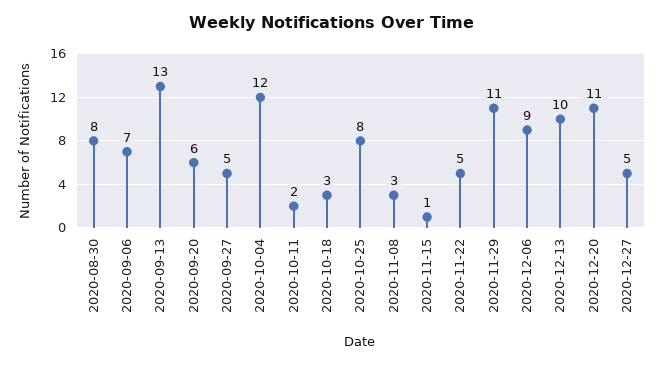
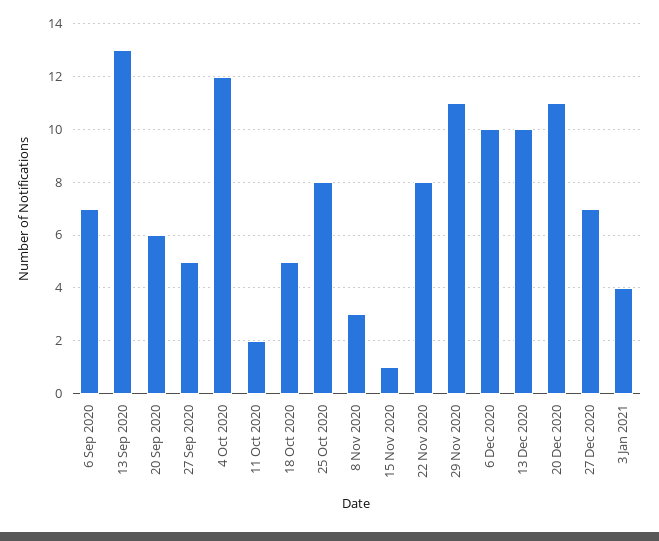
2020-08-30: 8 -> none
2020-10-18: 3 -> 5
2020-11-22: 5 -> 8
2020-12-06: 9 -> 10
2020-12-27: 5 -> 7
3 Jan 2021: none -> 4

